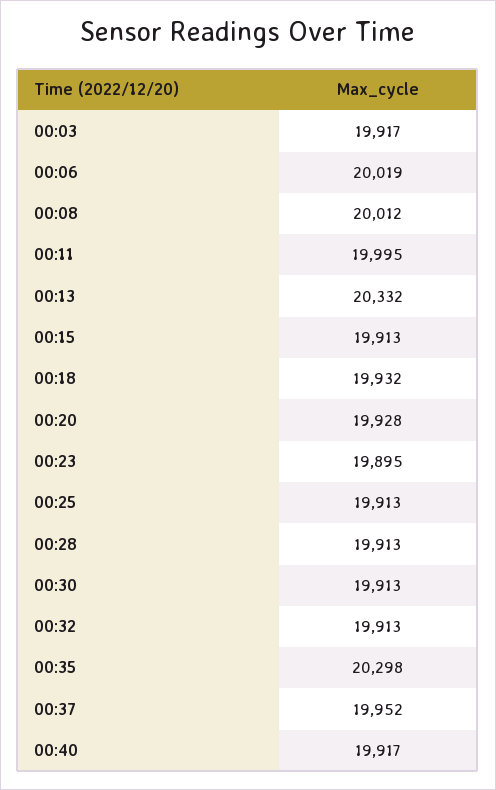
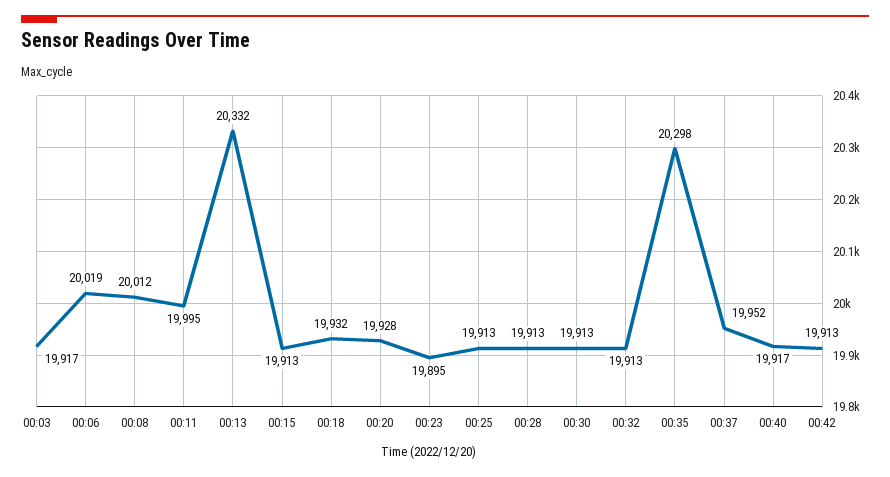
00:42: none -> 19913

